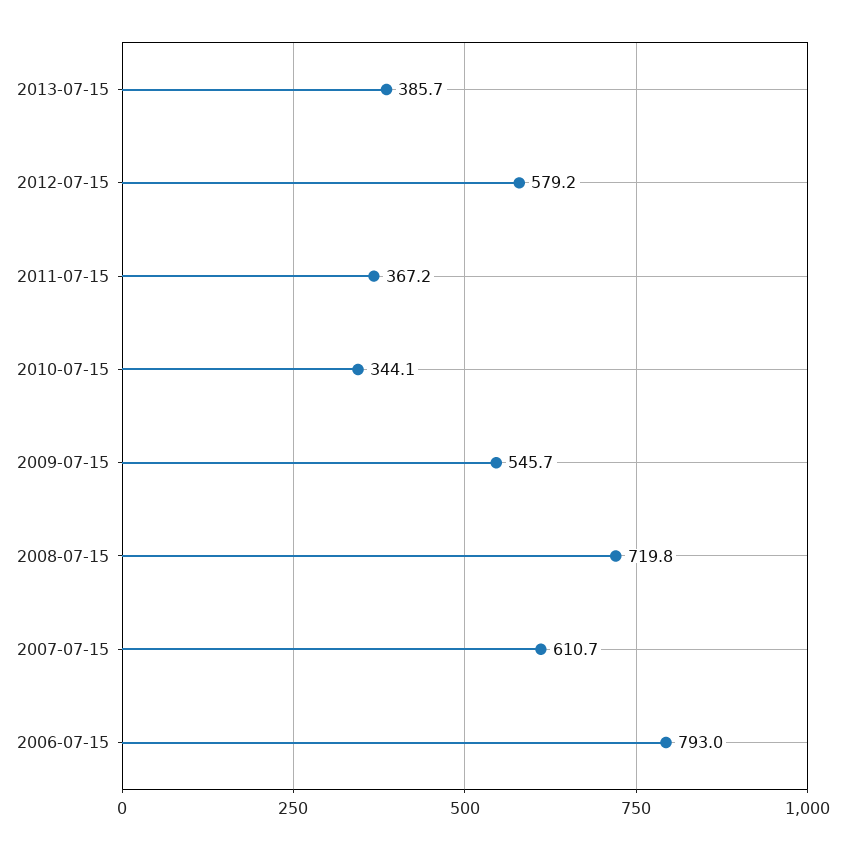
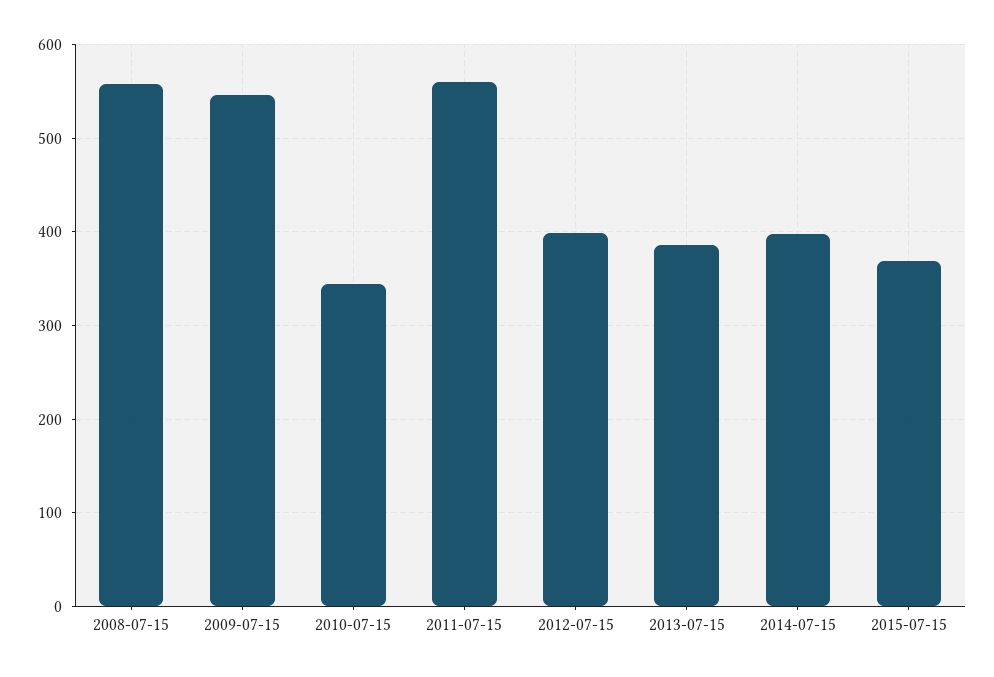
2012-07-15: 579.2 -> 400
2011-07-15: 367.2 -> 560
2008-07-15: 719.8 -> 560
2007-07-15: 610.7 -> none
2006-07-15: 793 -> none
2014-07-15: none -> 400
2015-07-15: none -> 370

